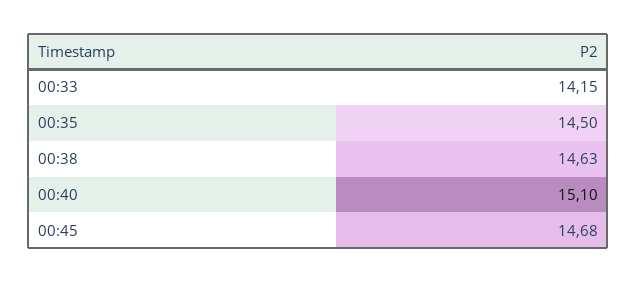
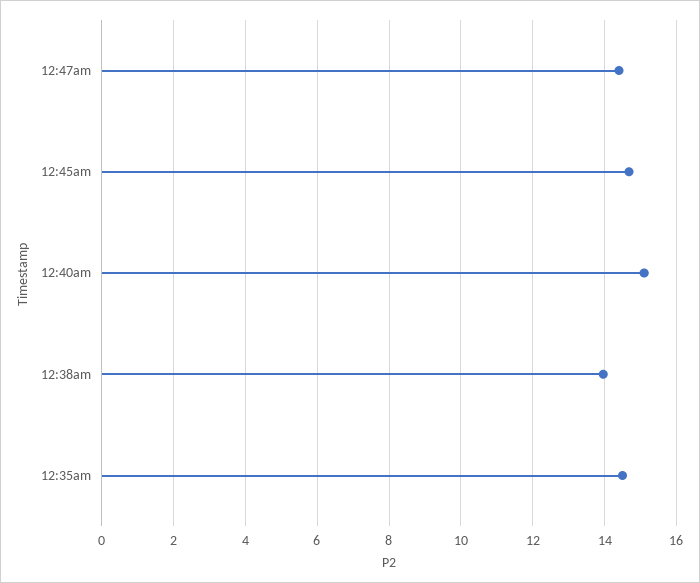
00:33: 14.15 -> none
00:38: 14.63 -> 14
12:47am: none -> 14.4

